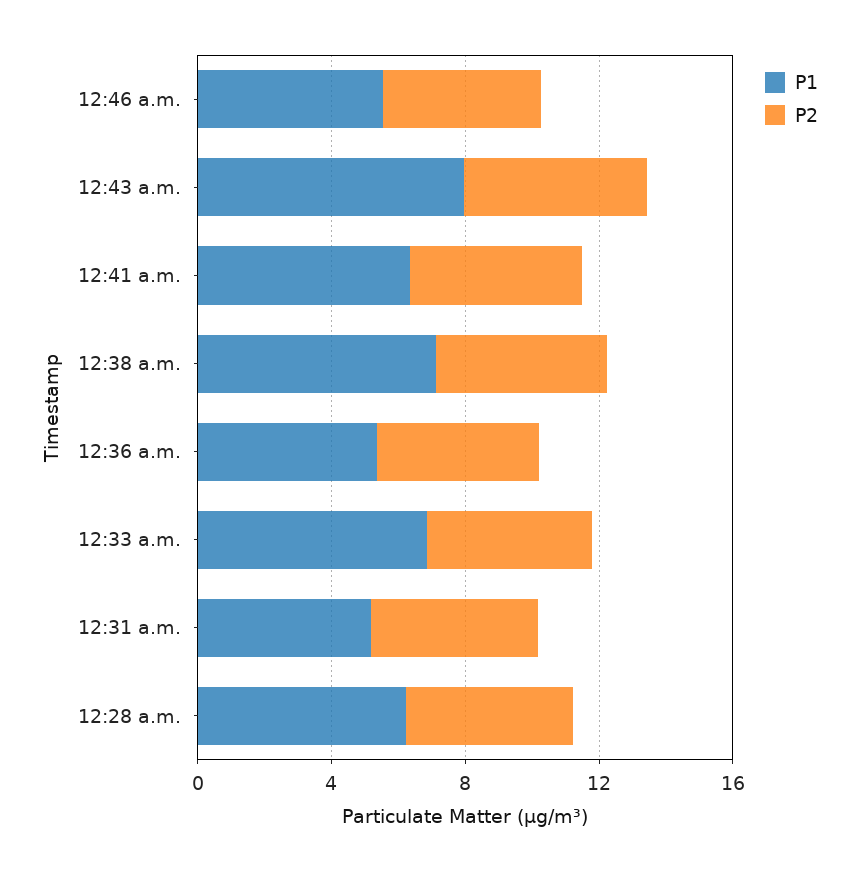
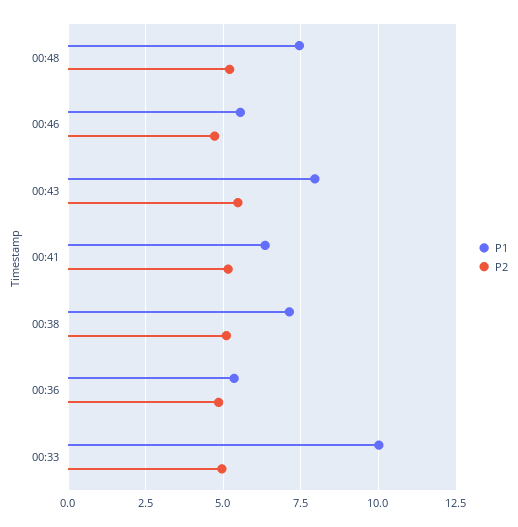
P1, 12:33 a.m.: 7 -> 10
P1, 12:31 a.m.: 5 -> none
P2, 12:31 a.m.: 5 -> none
P1, 12:28 a.m.: 6 -> none
P2, 12:28 a.m.: 5 -> none
P1, 00:48: none -> 7.5
P2, 00:48: none -> 5.25

